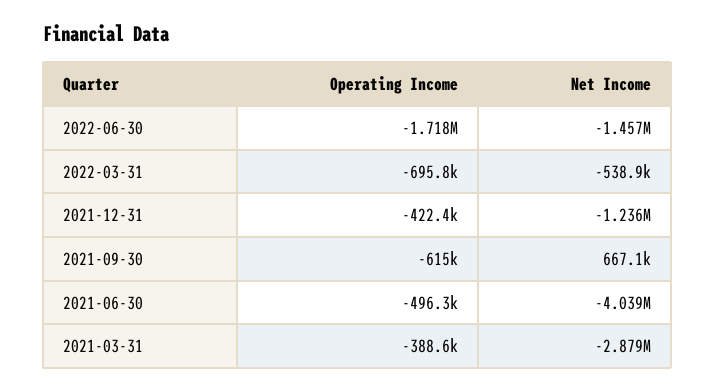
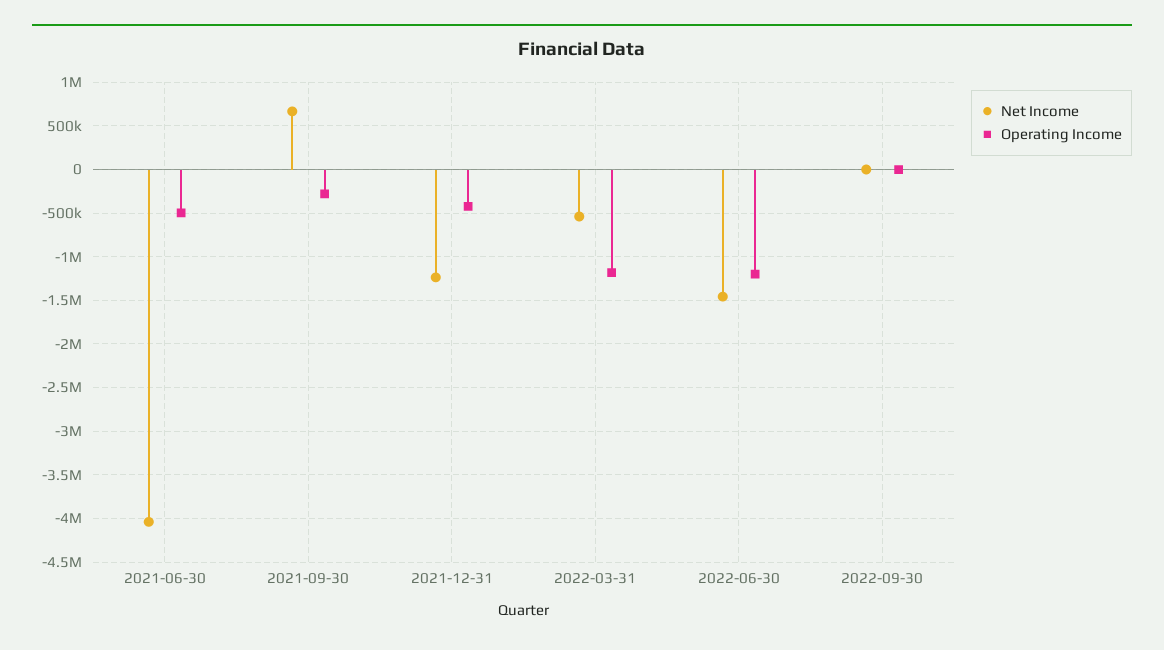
Operating Income, 2022-06-30: -1718000 -> -1200000
Operating Income, 2022-03-31: -695800 -> -1200000
Operating Income, 2021-09-30: -615000 -> -300000
Operating Income, 2021-03-31: -388600 -> none
Net Income, 2021-03-31: -2879000 -> none
Net Income, 2022-09-30: none -> 0
Operating Income, 2022-09-30: none -> 0

